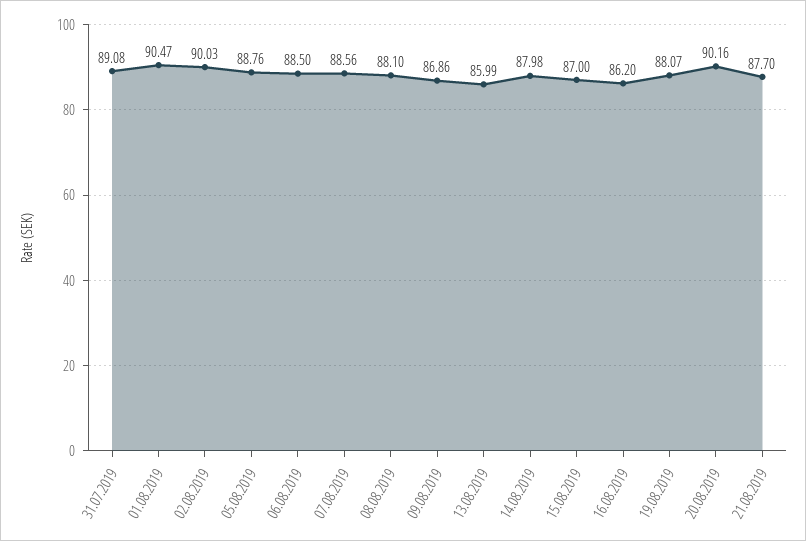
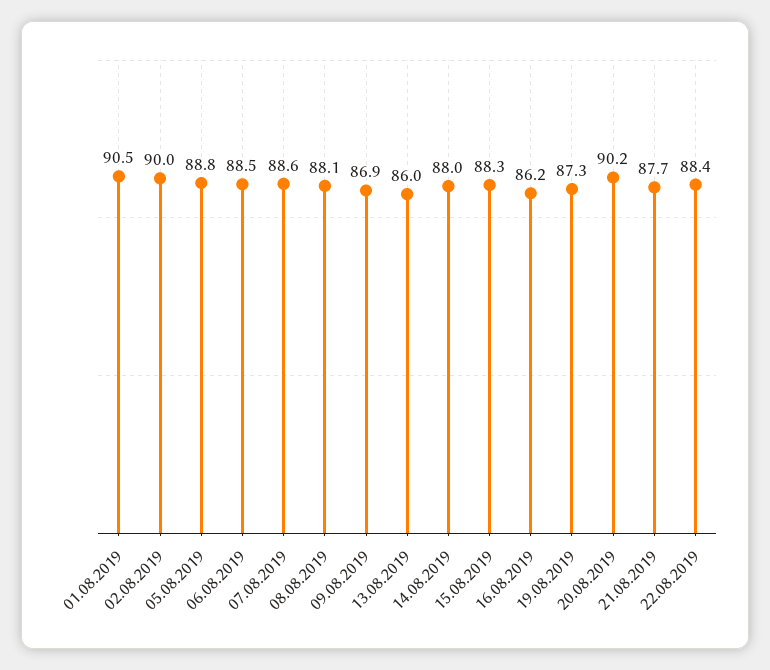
31.07.2019: 89.08 -> none
15.08.2019: 87 -> 88.3
19.08.2019: 88.07 -> 87.3
22.08.2019: none -> 88.4

